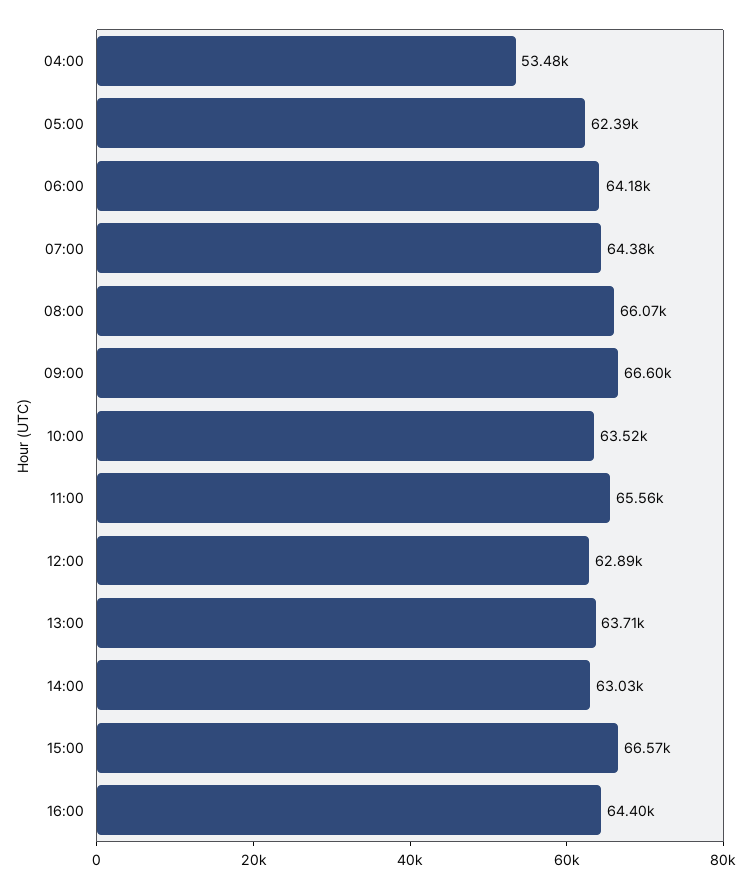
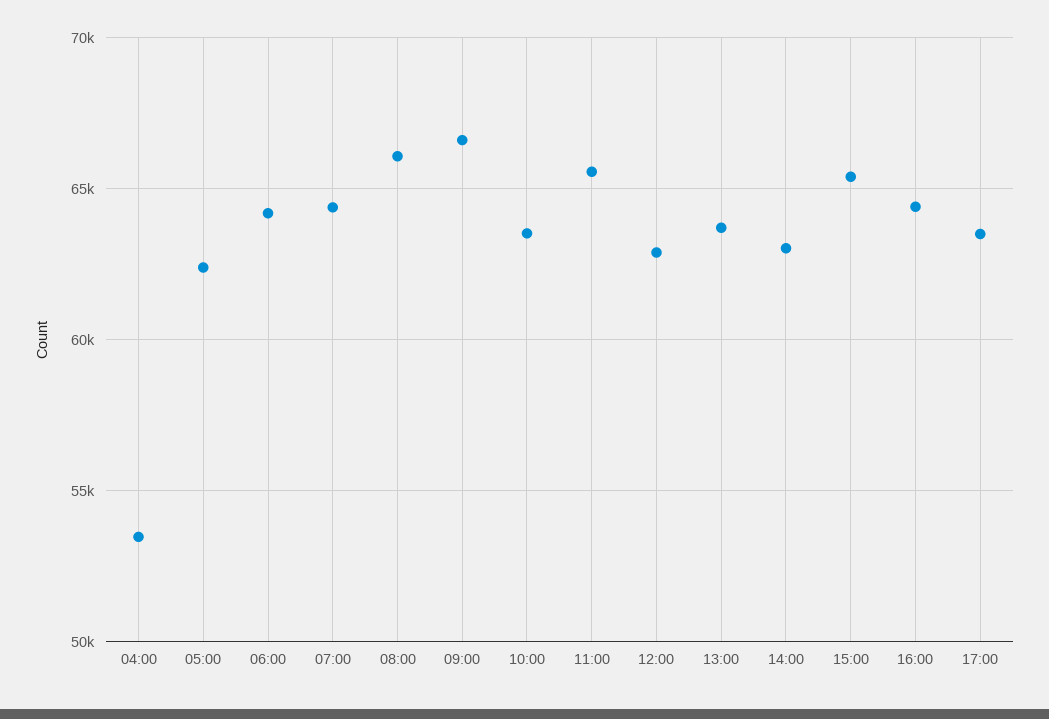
15:00: 66570 -> 65500
17:00: none -> 63500

